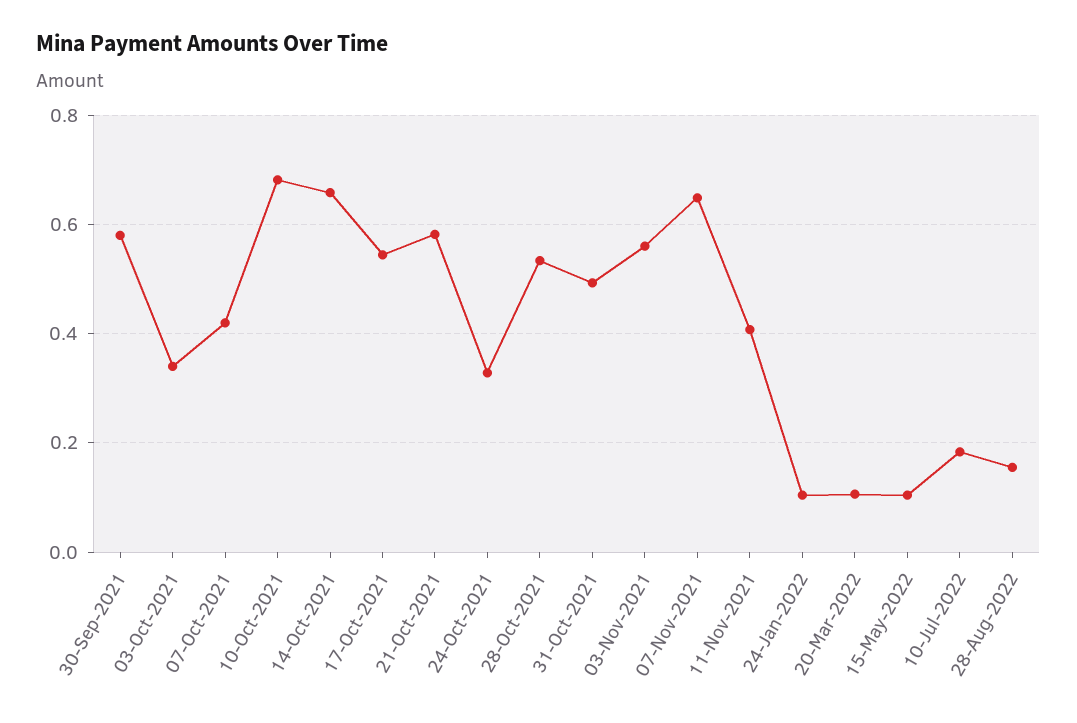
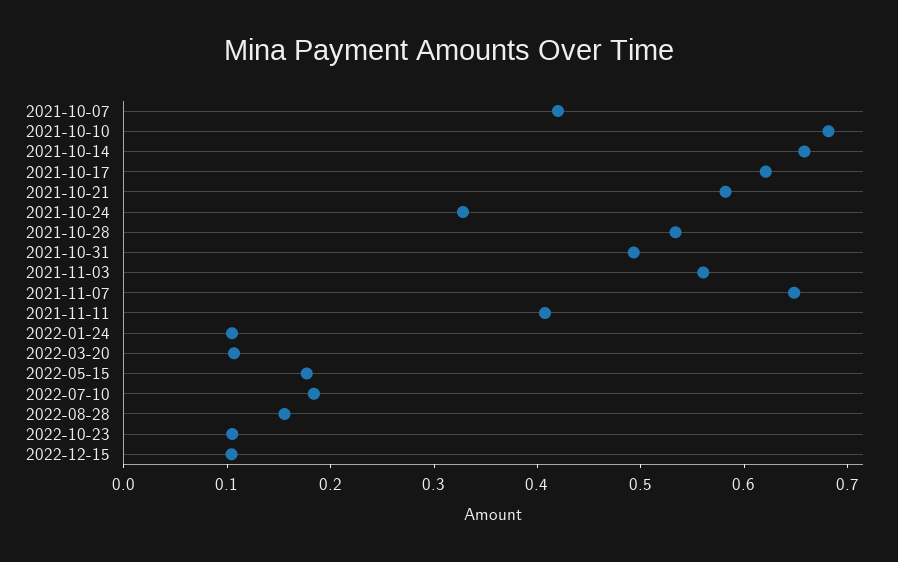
30-Sep-2021: 0.58 -> none
03-Oct-2021: 0.34 -> none
17-Oct-2021: 0.54 -> 0.62
15-May-2022: 0.1 -> 0.18
2022-10-23: none -> 0.1
2022-12-15: none -> 0.1

